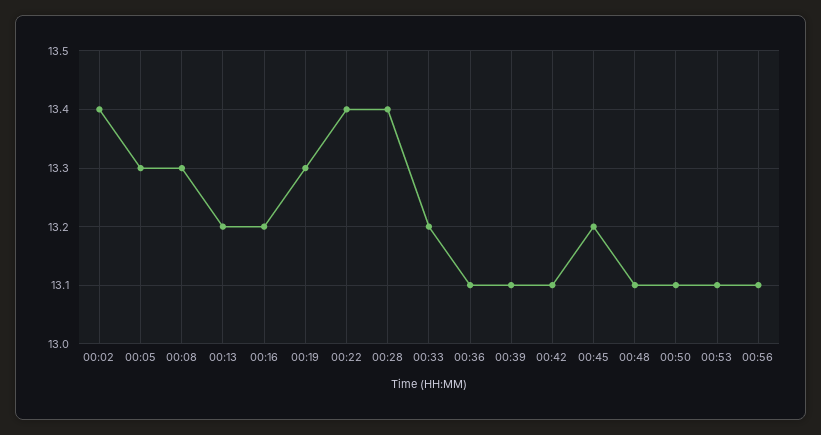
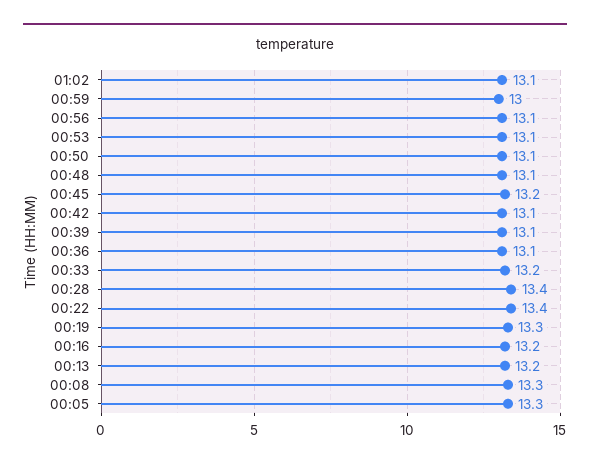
00:02: 13.4 -> none
01:02: none -> 13.1
00:59: none -> 13

